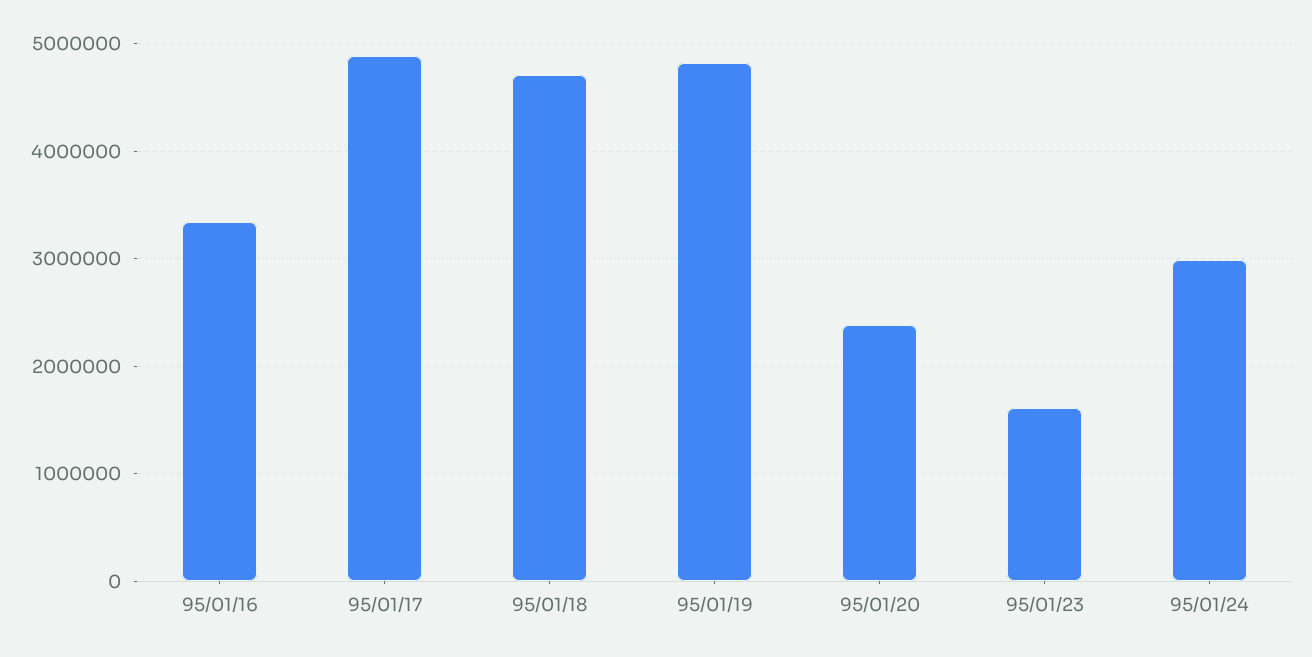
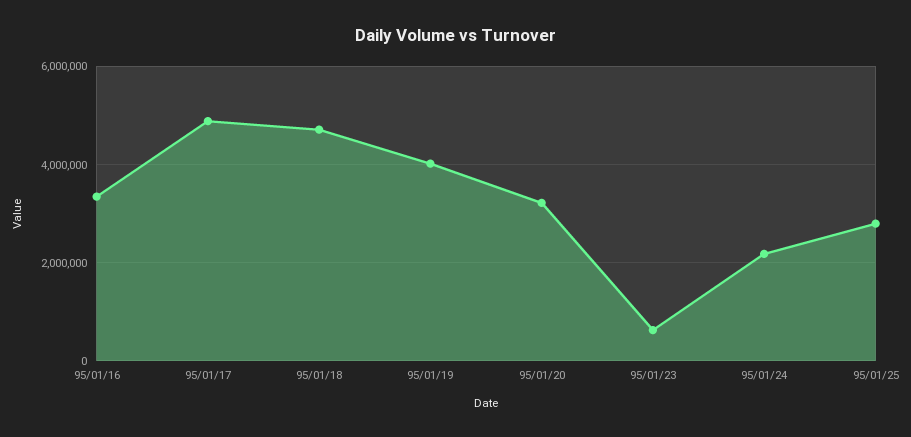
95/01/19: 4800000 -> 4000000
95/01/20: 2400000 -> 3200000
95/01/23: 1600000 -> 600000
95/01/24: 3000000 -> 2200000
95/01/25: none -> 2800000

